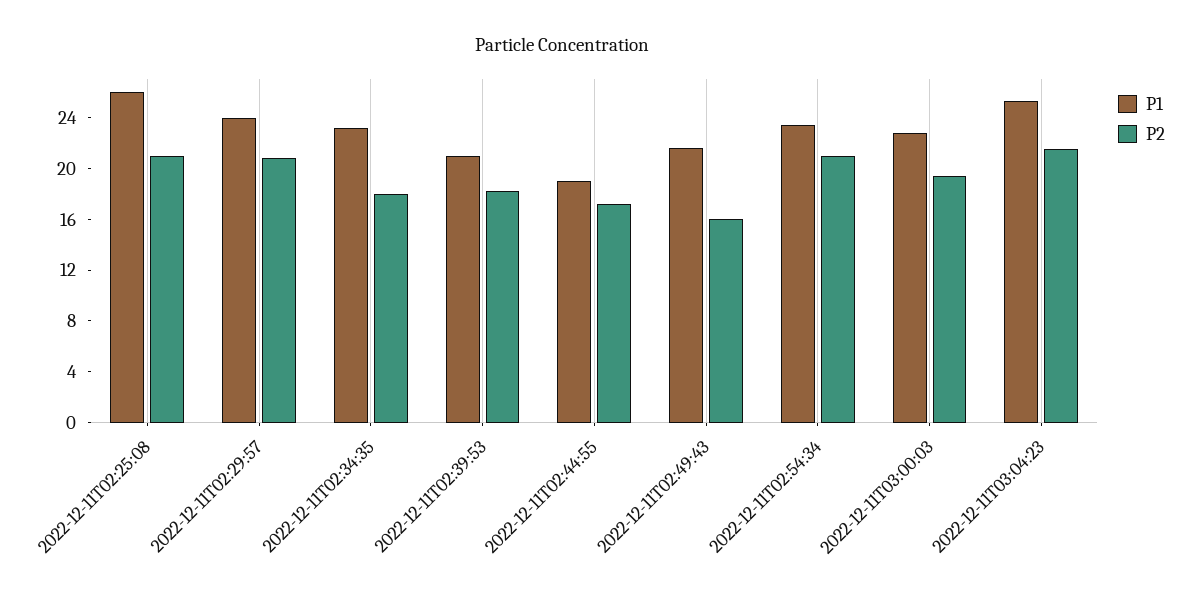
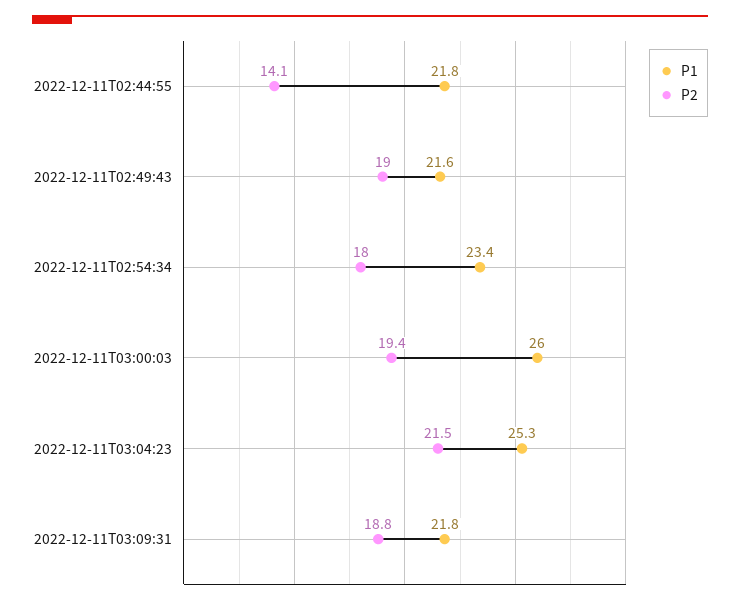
P1, 2022-12-11T02:25:08: 26 -> none
P2, 2022-12-11T02:25:08: 21 -> none
P1, 2022-12-11T02:29:57: 24 -> none
P2, 2022-12-11T02:29:57: 21 -> none
P1, 2022-12-11T02:34:35: 23 -> none
P2, 2022-12-11T02:34:35: 18 -> none
P1, 2022-12-11T02:39:53: 21 -> none
P2, 2022-12-11T02:39:53: 18 -> none
P1, 2022-12-11T02:44:55: 19 -> 21.8
P2, 2022-12-11T02:44:55: 17 -> 14.1
P2, 2022-12-11T02:49:43: 16 -> 19
P2, 2022-12-11T02:54:34: 21 -> 18
P1, 2022-12-11T03:00:03: 23 -> 26
P1, 2022-12-11T03:09:31: none -> 21.8
P2, 2022-12-11T03:09:31: none -> 18.8

